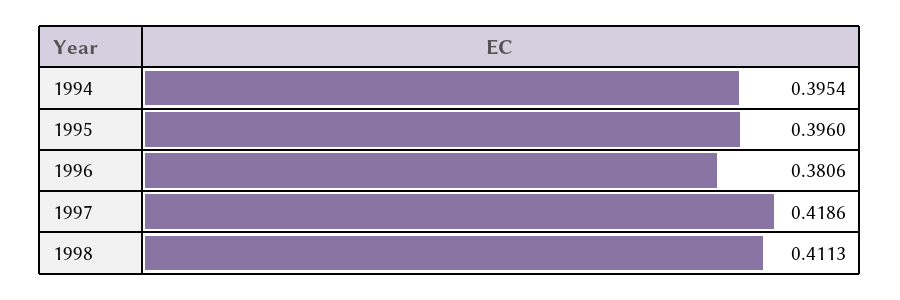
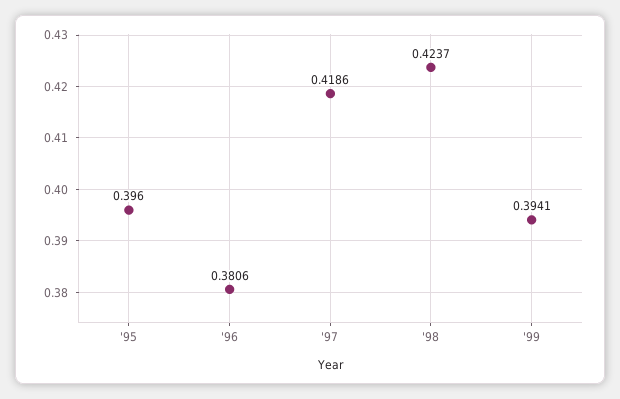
1994: 0.3954 -> none
1998: 0.4113 -> 0.4237
'99: none -> 0.3941

